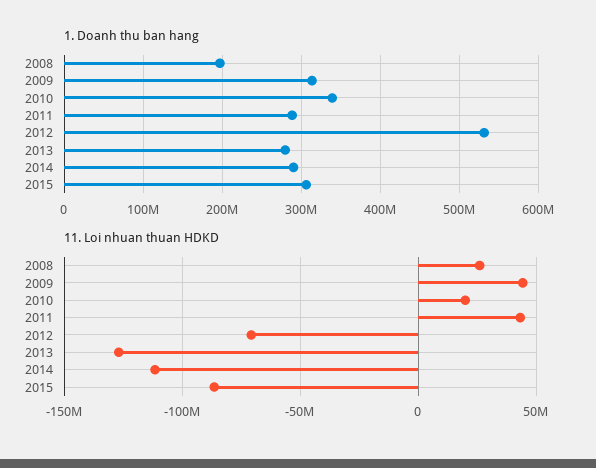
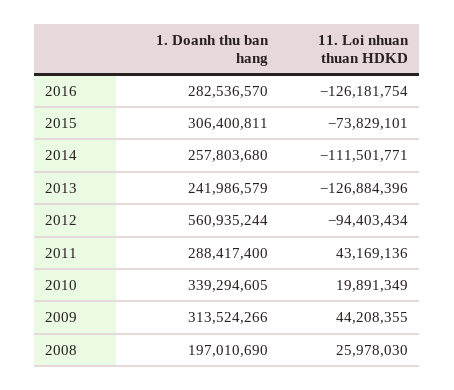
1. Doanh thu ban hang, 2012: 530000000 -> 560935244
1. Doanh thu ban hang, 2013: 280000000 -> 241986579
1. Doanh thu ban hang, 2014: 290000000 -> 257803680
11. Loi nhuan thuan HDKD, 2012: -70000000 -> -94403434
11. Loi nhuan thuan HDKD, 2015: -85000000 -> -73829101
1. Doanh thu ban hang, 2016: none -> 282536570
11. Loi nhuan thuan HDKD, 2016: none -> -126181754

